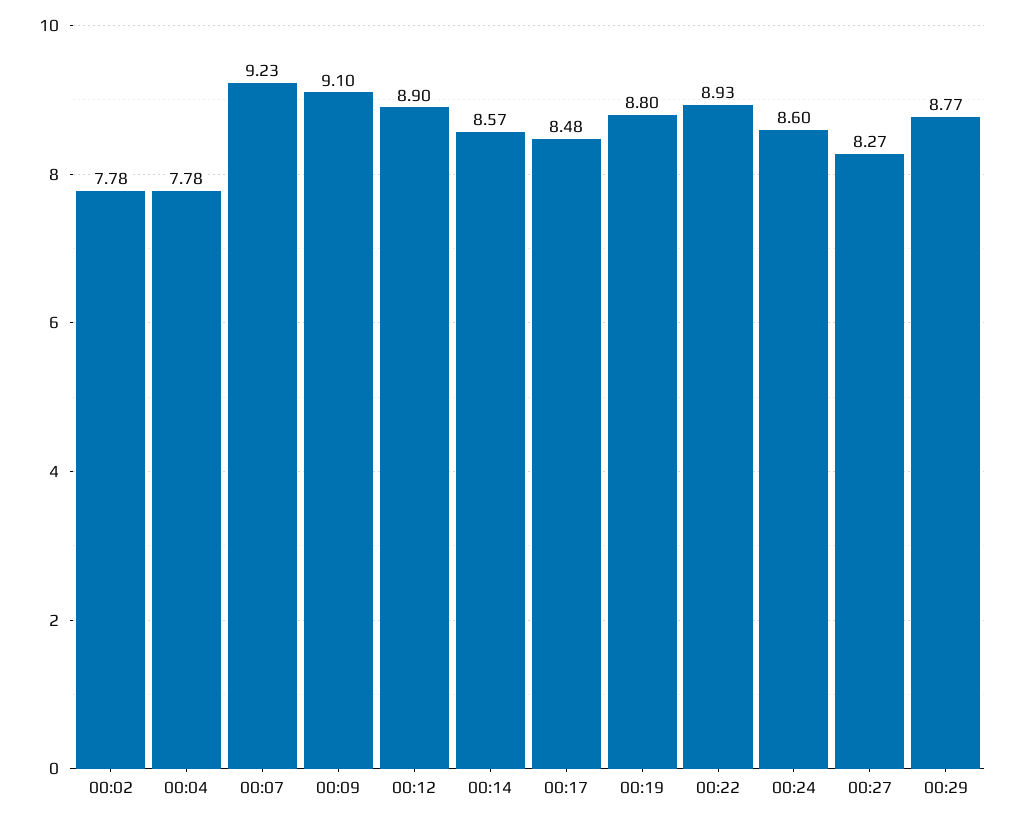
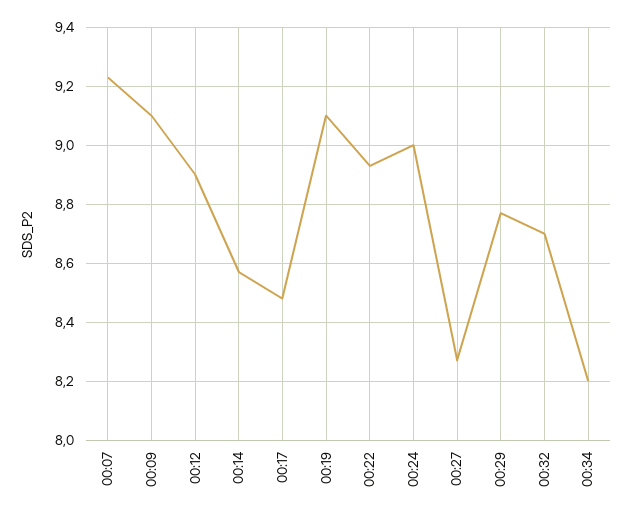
00:02: 7.78 -> none
00:04: 7.78 -> none
00:19: 8.8 -> 9.1
00:24: 8.6 -> 9
00:32: none -> 8.7
00:34: none -> 8.2

